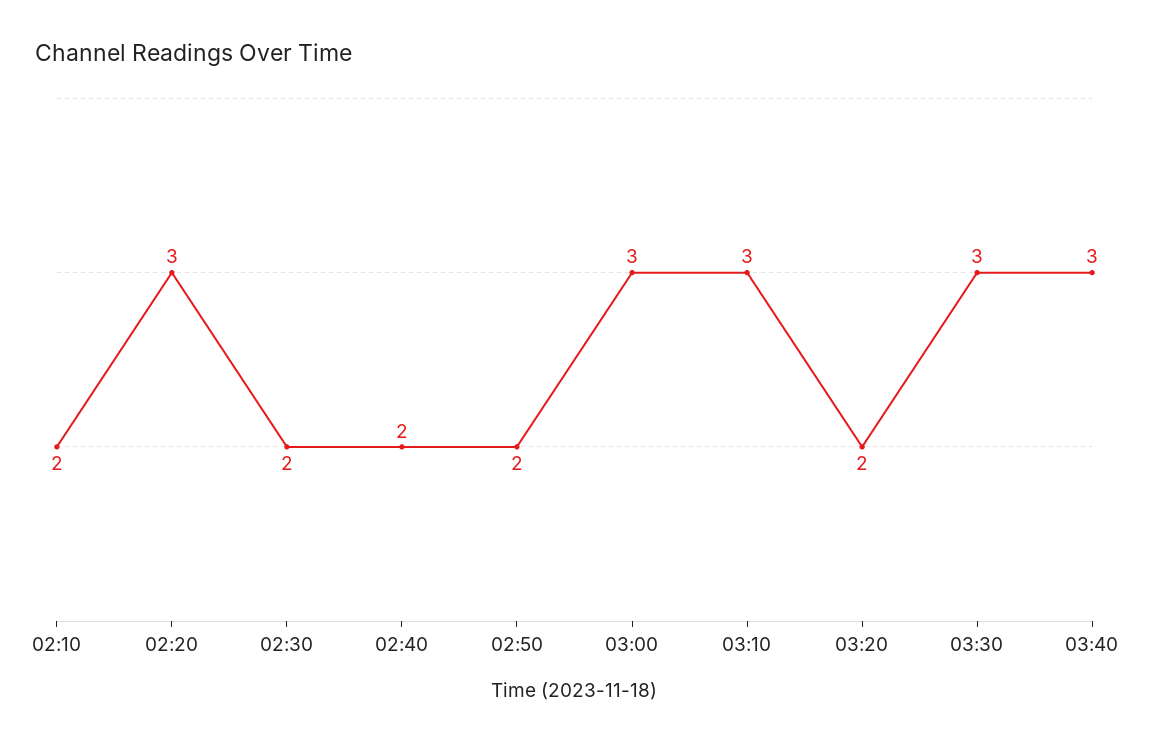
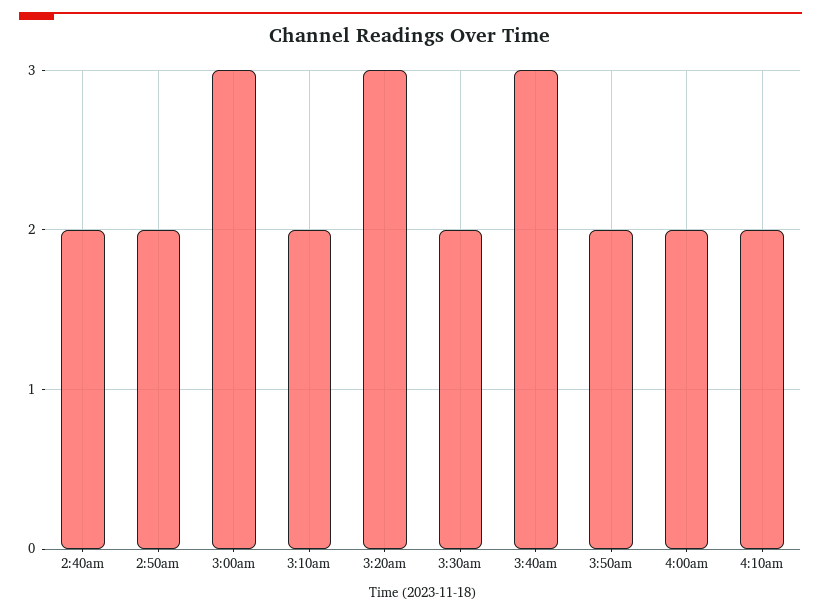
02:10: 2 -> none
02:20: 3 -> none
02:30: 2 -> none
03:10: 3 -> 2
03:20: 2 -> 3
03:30: 3 -> 2
3:50am: none -> 2
4:00am: none -> 2
4:10am: none -> 2

